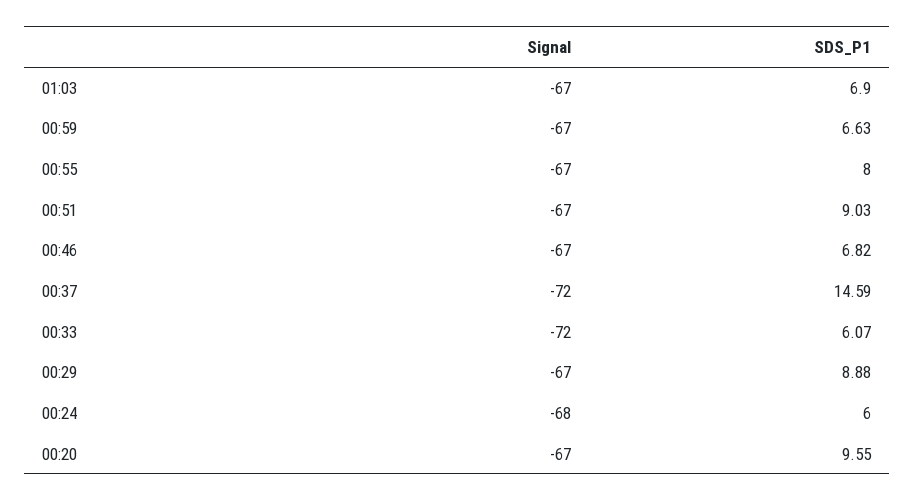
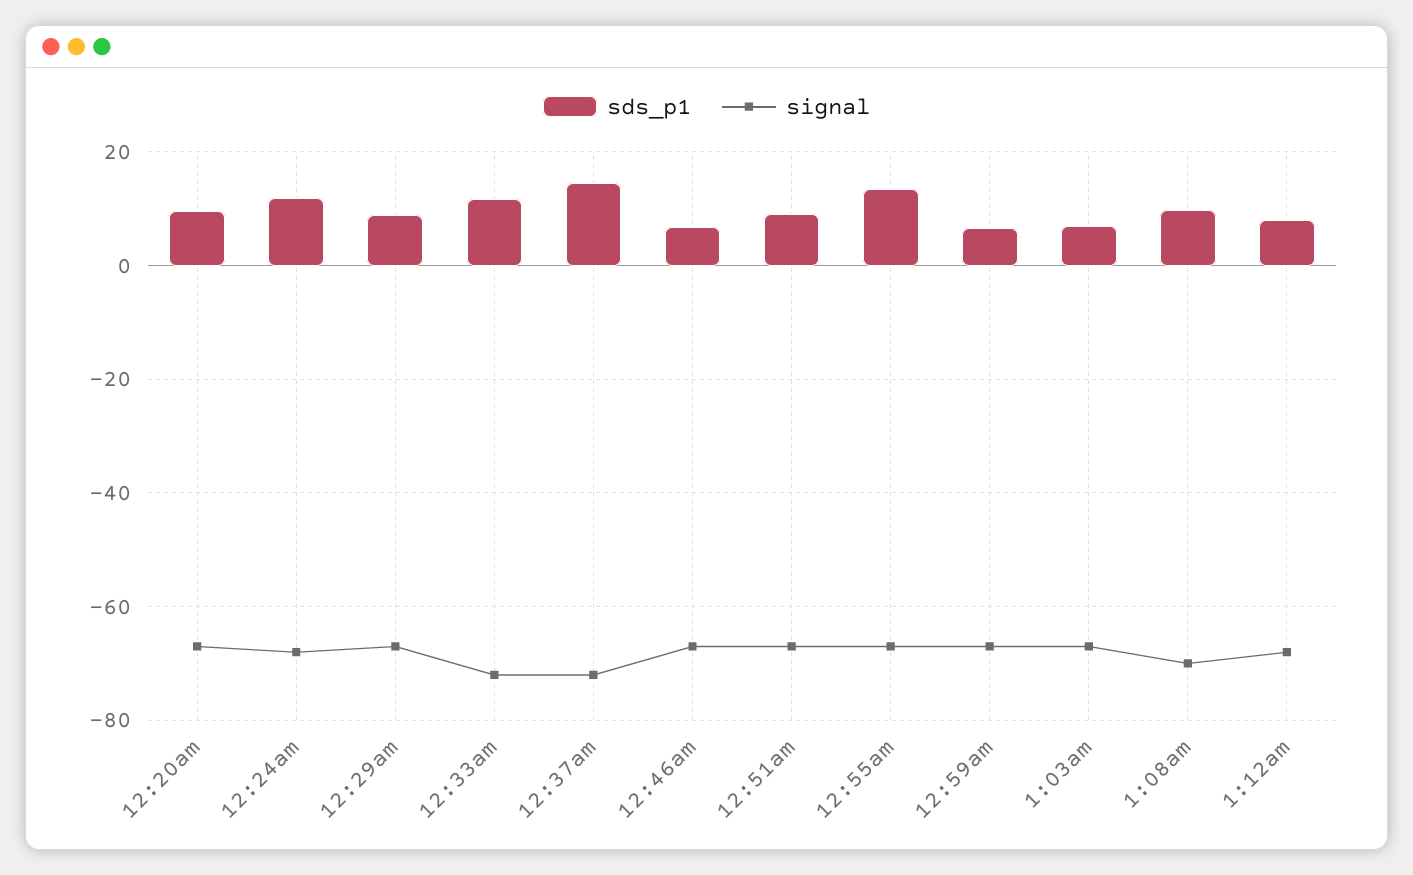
SDS_P1, 00:55: 8 -> 14
SDS_P1, 00:33: 6.07 -> 12
SDS_P1, 00:24: 6 -> 12
SDS_P1, 1:08am: none -> 10
Signal, 1:08am: none -> -70
SDS_P1, 1:12am: none -> 8
Signal, 1:12am: none -> -68

